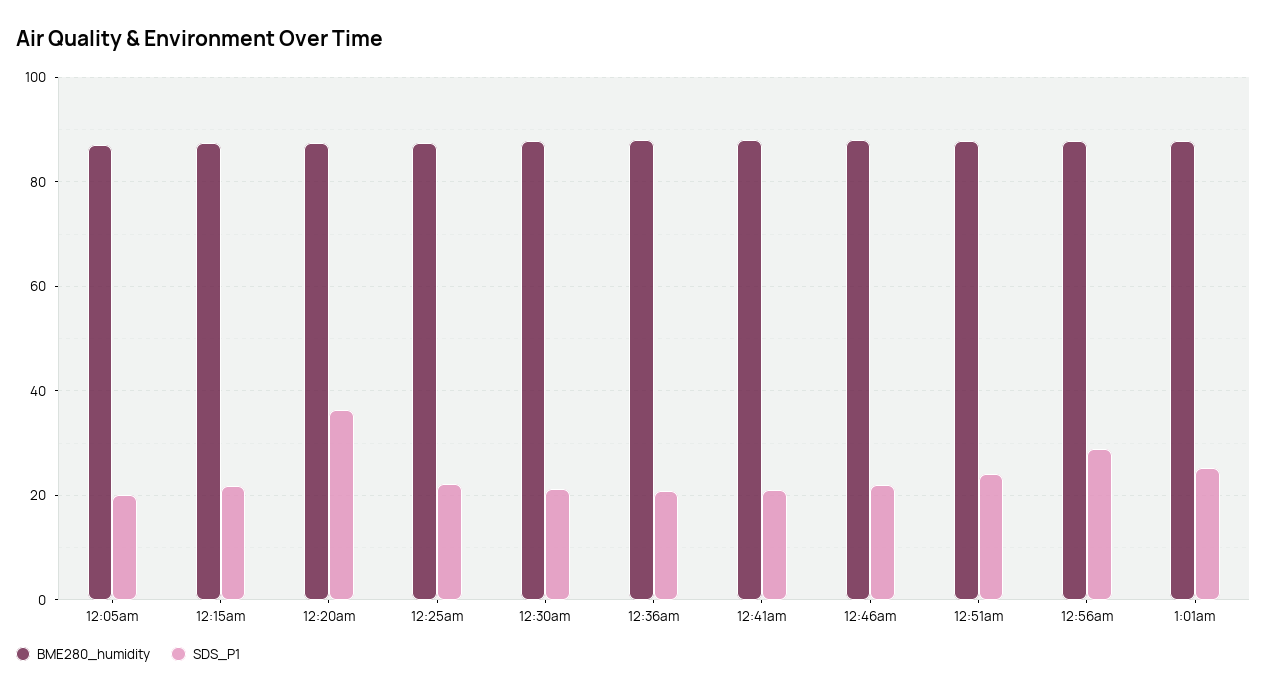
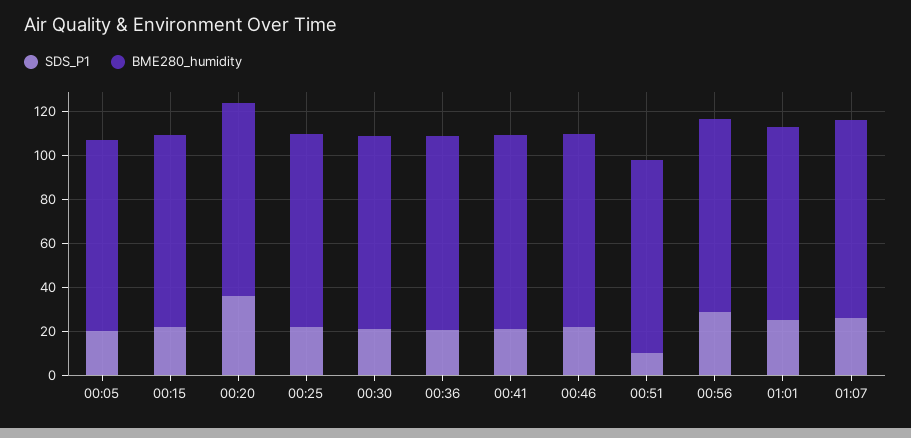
SDS_P1, 12:51am: 24 -> 10
SDS_P1, 01:07: none -> 25
BME280_humidity, 01:07: none -> 90

